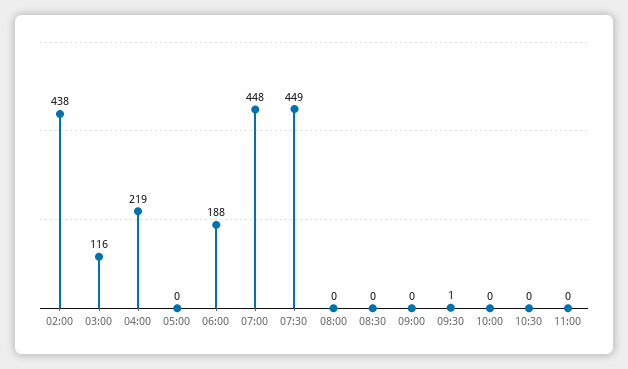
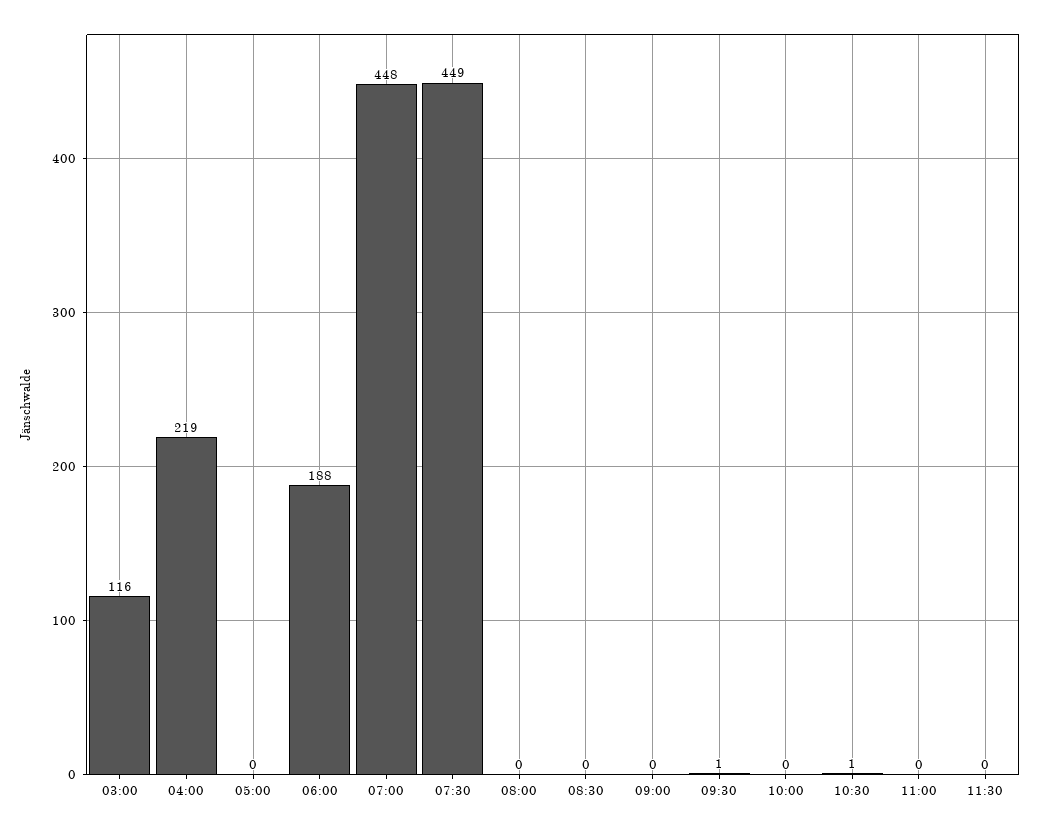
02:00: 438 -> none
10:30: 0 -> 1
11:30: none -> 0

